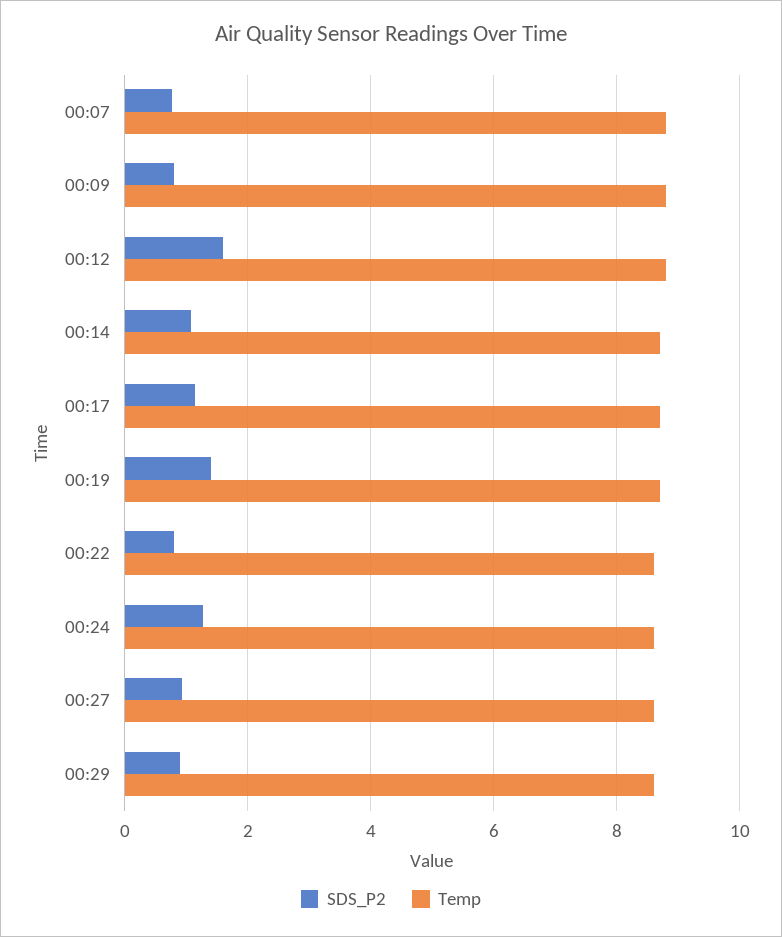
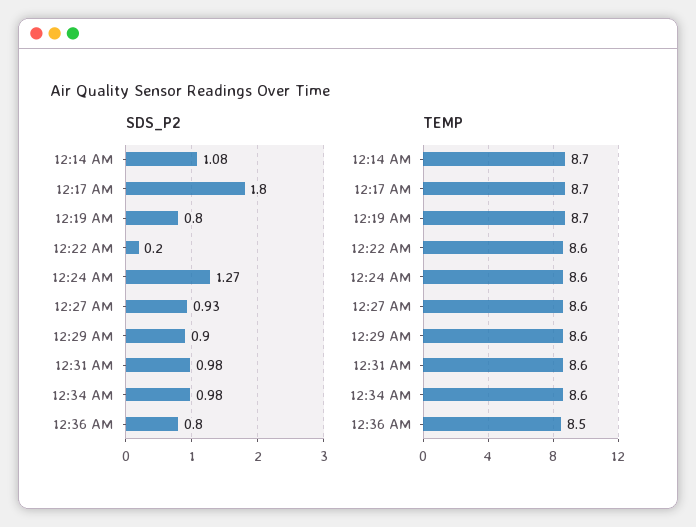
SDS_P2, 00:07: 0.8 -> none
Temp, 00:07: 8.8 -> none
SDS_P2, 00:09: 0.8 -> none
Temp, 00:09: 8.8 -> none
SDS_P2, 00:12: 1.6 -> none
Temp, 00:12: 8.8 -> none
SDS_P2, 00:17: 1.2 -> 1.8
SDS_P2, 00:19: 1.4 -> 0.8
SDS_P2, 00:22: 0.8 -> 0.2
SDS_P2, 12:31 AM: none -> 0.98
SDS_P2, 12:34 AM: none -> 0.98
SDS_P2, 12:36 AM: none -> 0.8
Temp, 12:31 AM: none -> 8.6
Temp, 12:34 AM: none -> 8.6
Temp, 12:36 AM: none -> 8.5

